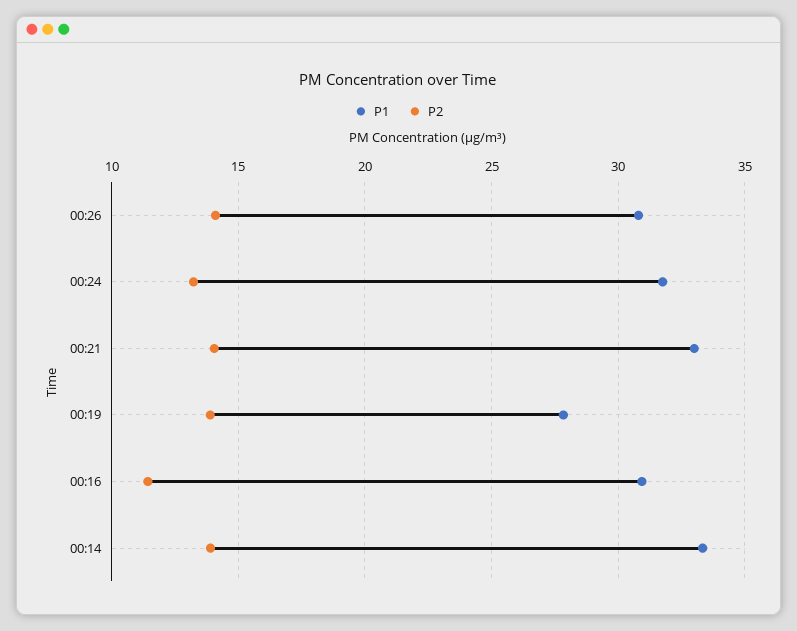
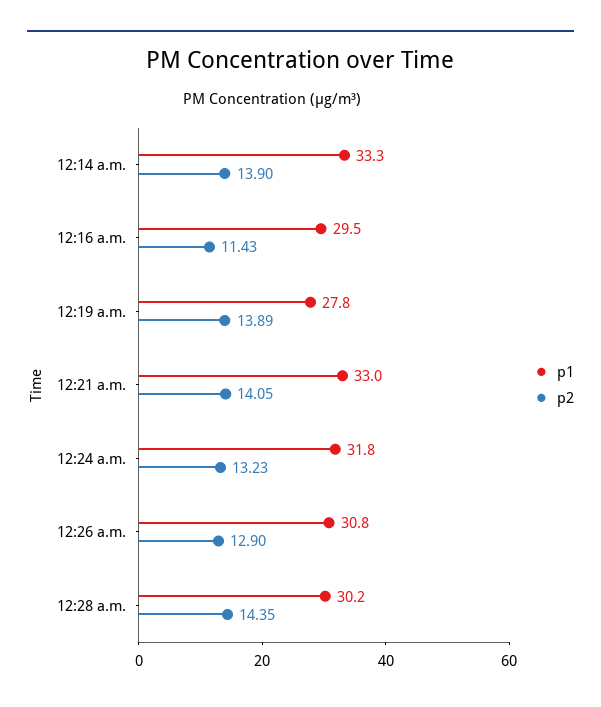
P2, 00:26: 14 -> 12.9
P1, 00:16: 31 -> 29.5
P1, 12:28 a.m.: none -> 30.2
P2, 12:28 a.m.: none -> 14.35

